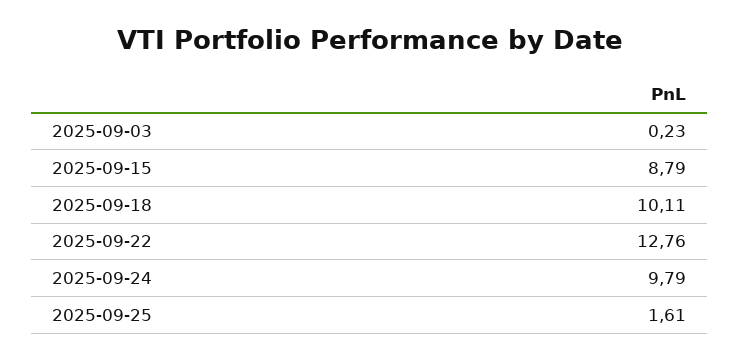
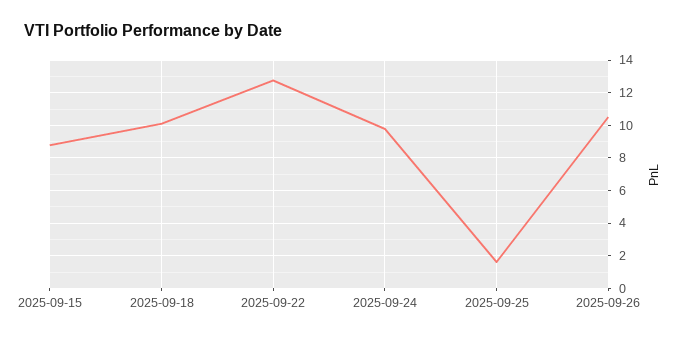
2025-09-03: 0.23 -> none
2025-09-26: none -> 10.5

